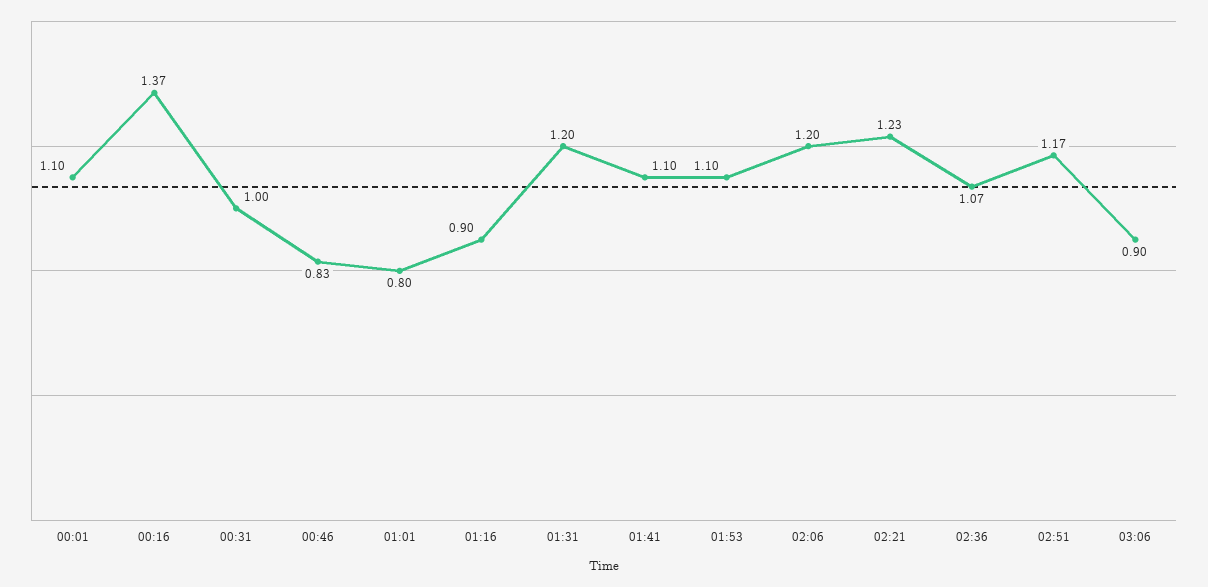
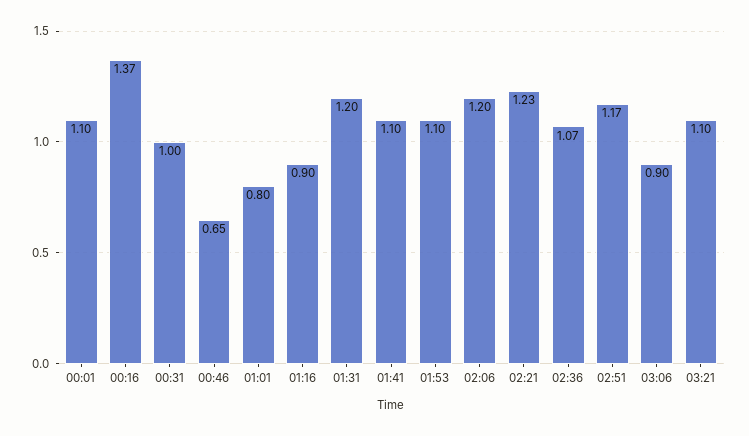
00:46: 0.83 -> 0.65
03:21: none -> 1.1

